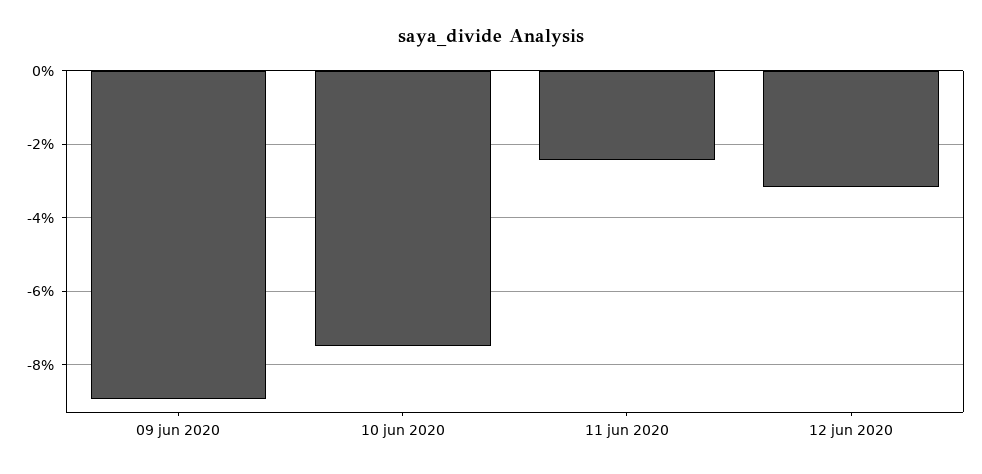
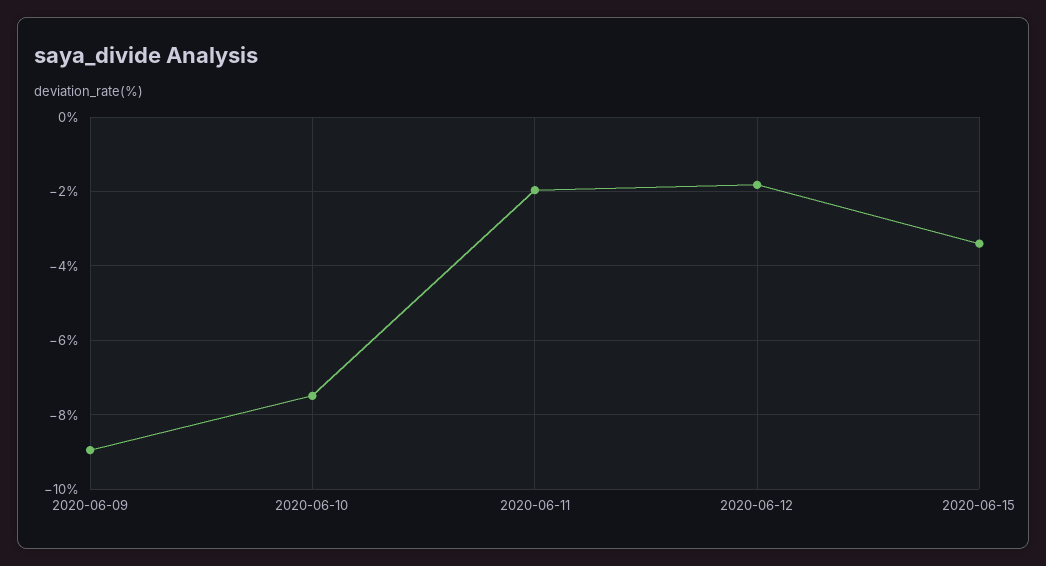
11 jun 2020: -2.4 -> -2
12 jun 2020: -3.2 -> -1.8
2020-06-15: none -> -3.4

